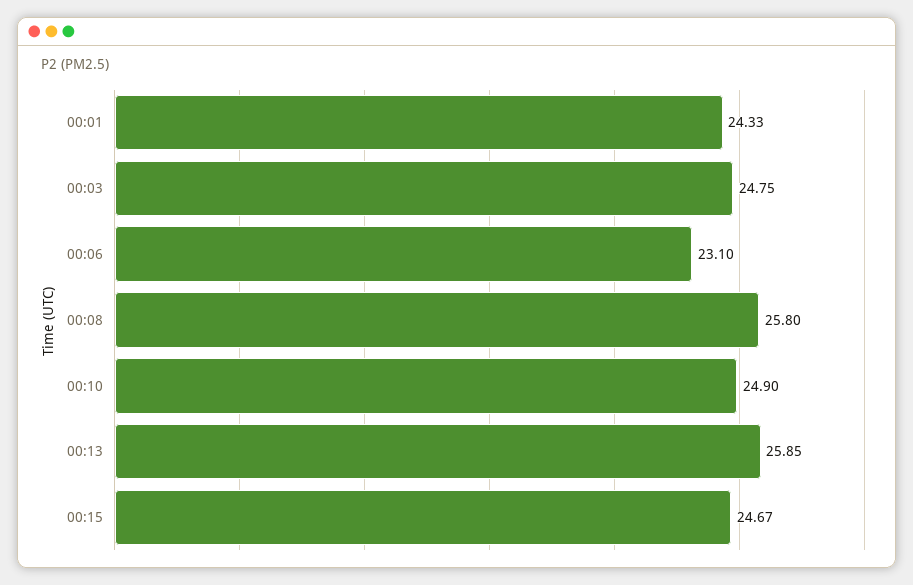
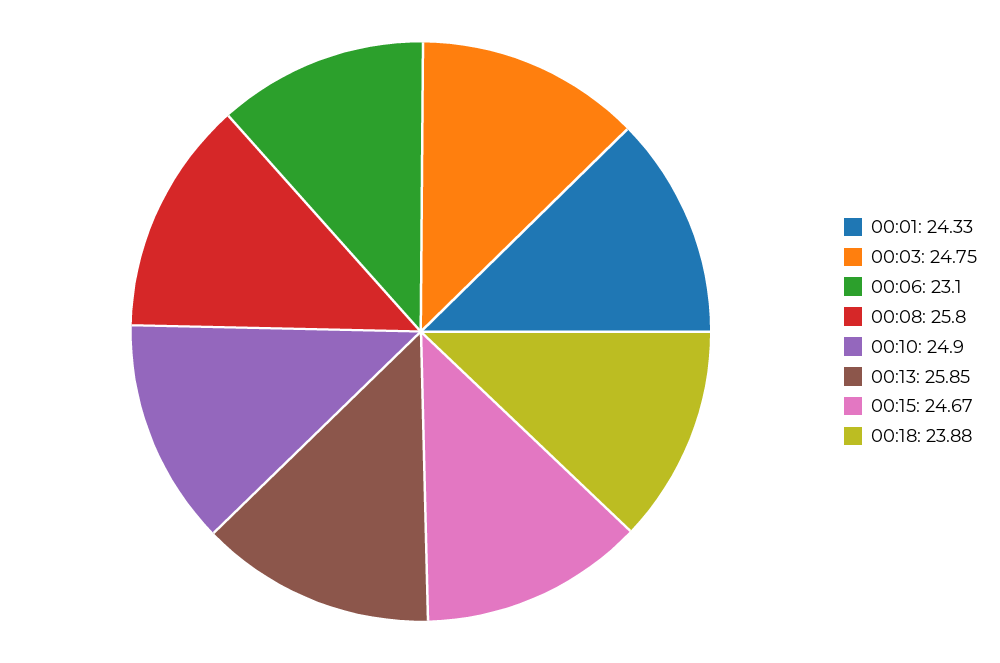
00:18: none -> 23.88

